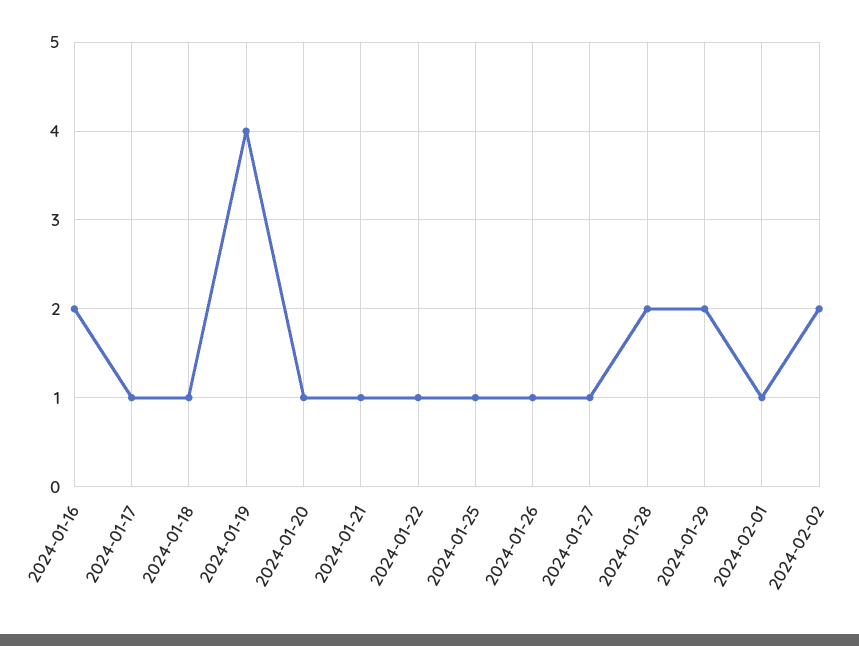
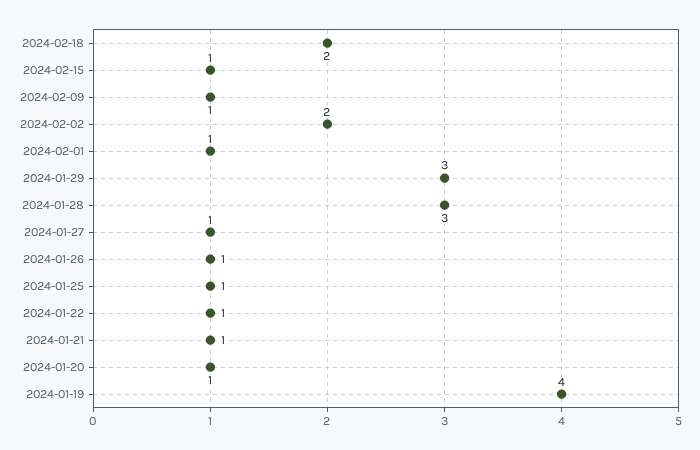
2024-01-16: 2 -> none
2024-01-17: 1 -> none
2024-01-18: 1 -> none
2024-01-28: 2 -> 3
2024-01-29: 2 -> 3
2024-02-18: none -> 2
2024-02-15: none -> 1
2024-02-09: none -> 1

